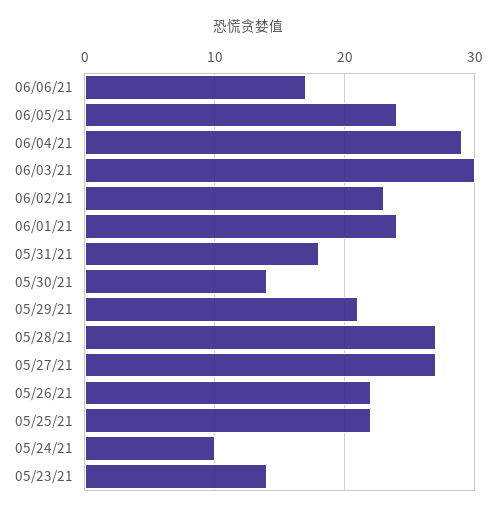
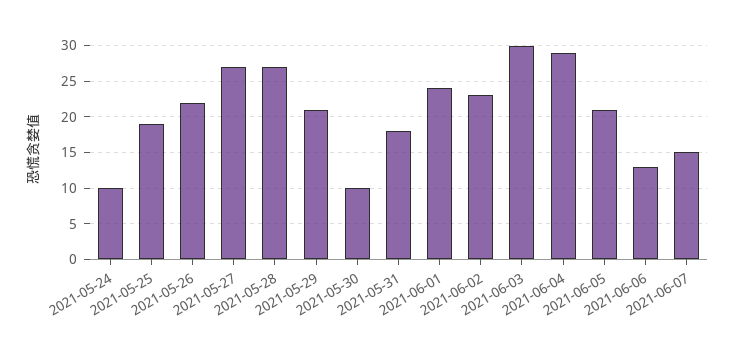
06/06/21: 17 -> 13
06/05/21: 24 -> 21
05/30/21: 14 -> 10
05/25/21: 22 -> 19
05/23/21: 14 -> none
2021-06-07: none -> 15

